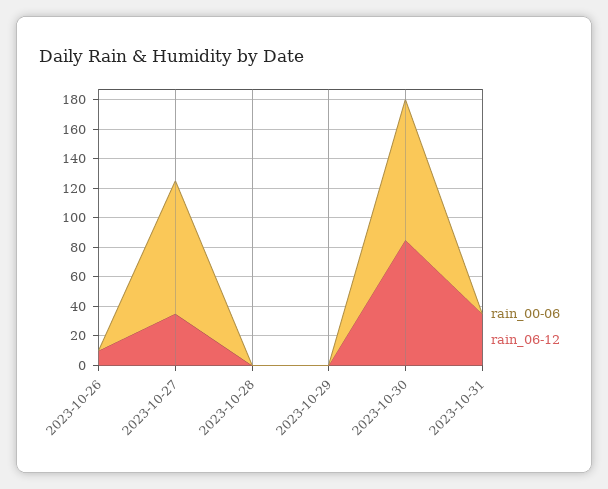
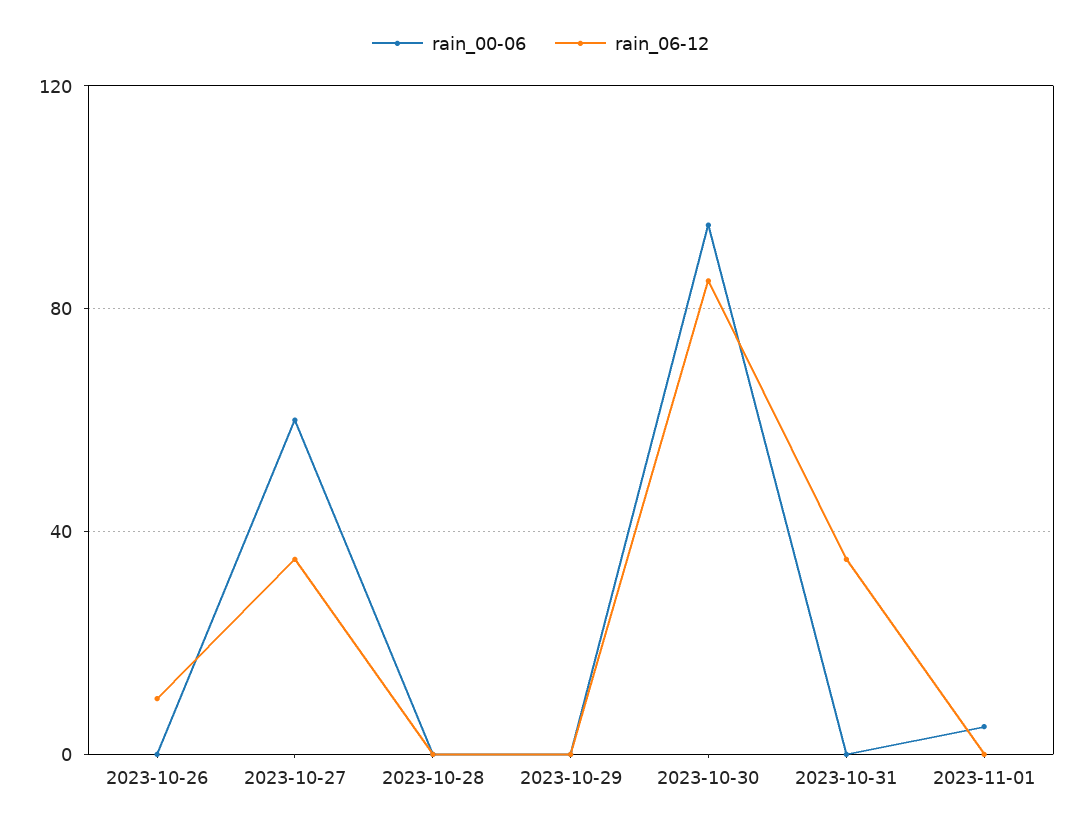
rain_00-06, 2023-10-27: 90 -> 60
rain_00-06, 2023-11-01: none -> 5
rain_06-12, 2023-11-01: none -> 0

